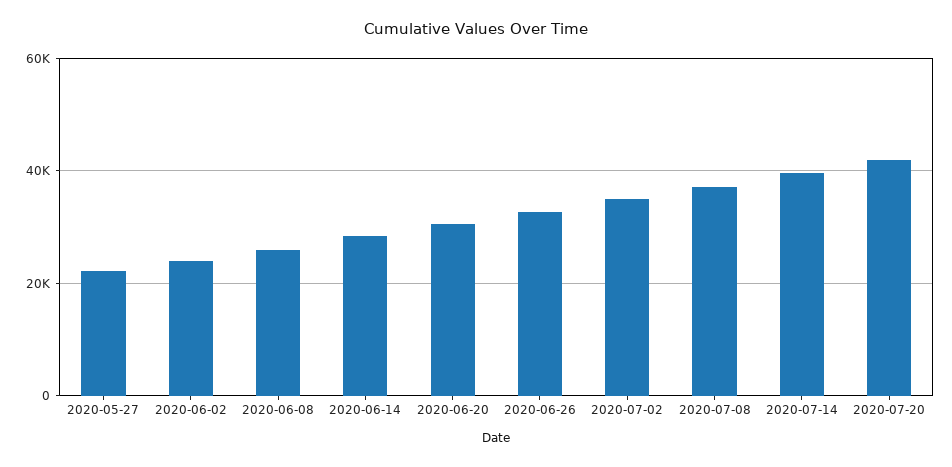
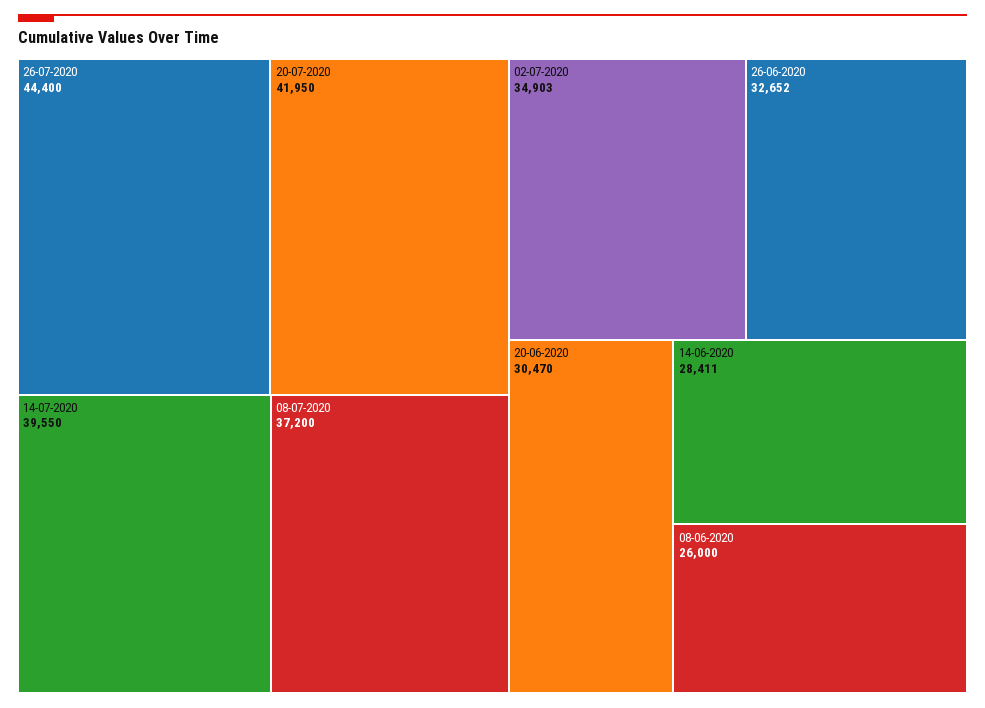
2020-05-27: 22000 -> none
2020-06-02: 24000 -> none
26-07-2020: none -> 44400

